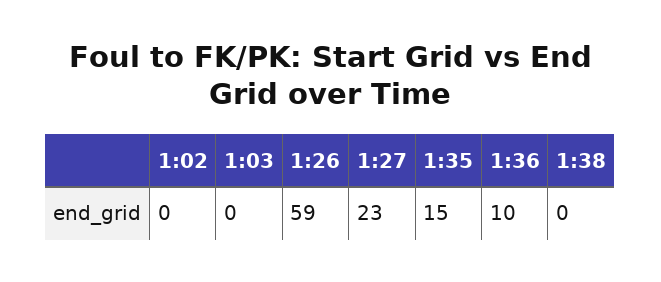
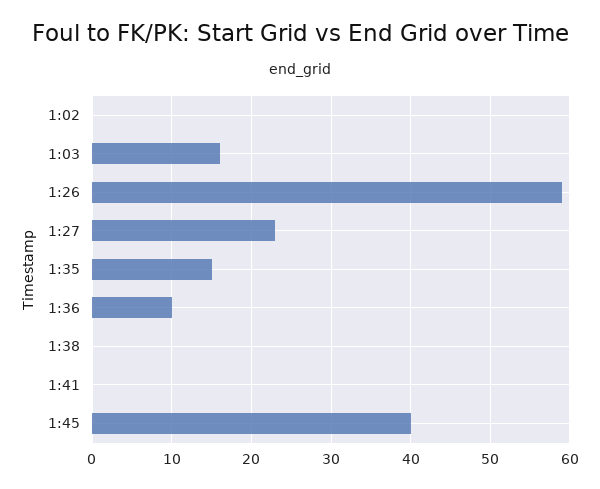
1:03: 0 -> 16
1:41: none -> 0
1:45: none -> 40

